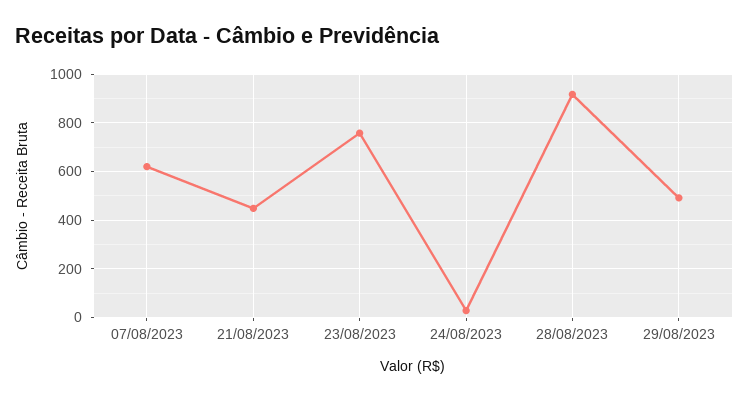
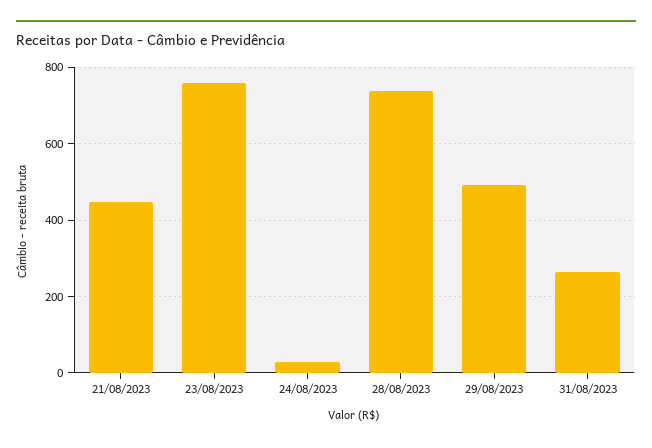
07/08/2023: 625 -> none
28/08/2023: 925 -> 740
31/08/2023: none -> 260

